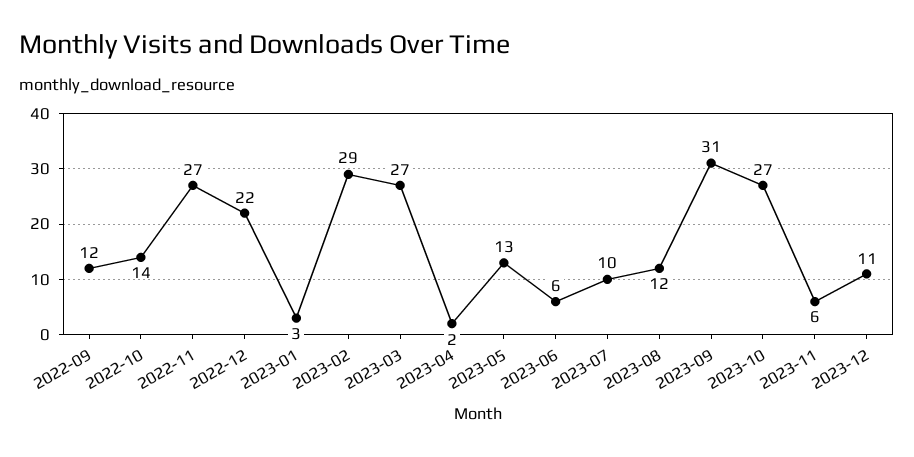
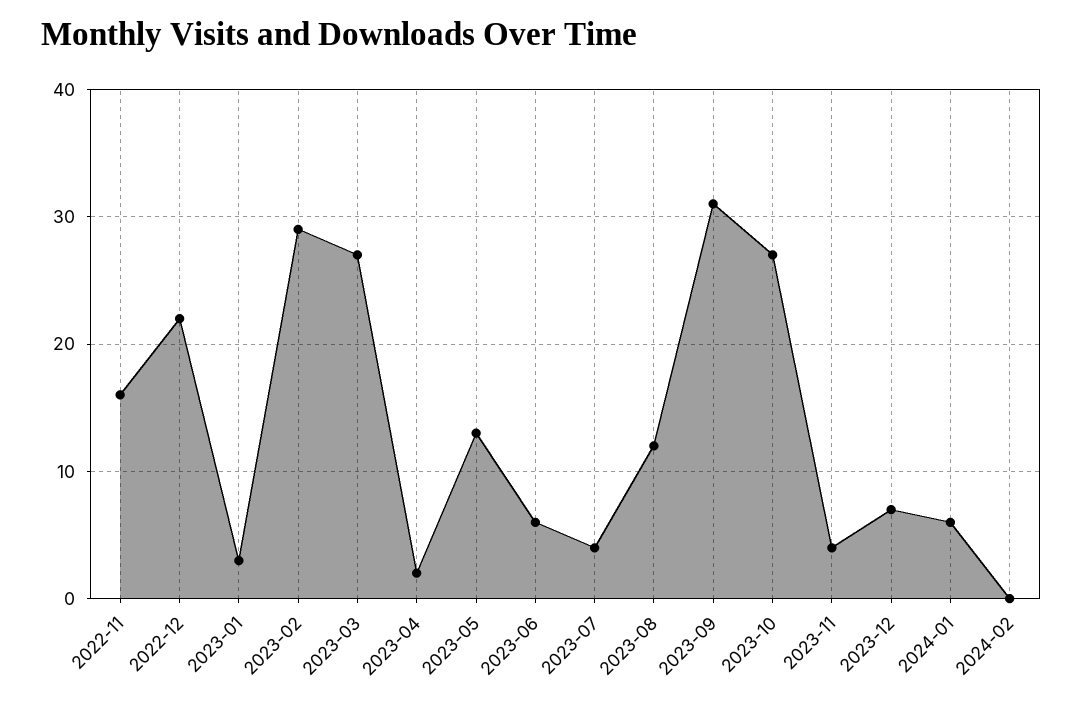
2022-09: 12 -> none
2022-10: 14 -> none
2022-11: 27 -> 16
2023-07: 10 -> 4
2023-11: 6 -> 4
2023-12: 11 -> 7
2024-01: none -> 6
2024-02: none -> 0

